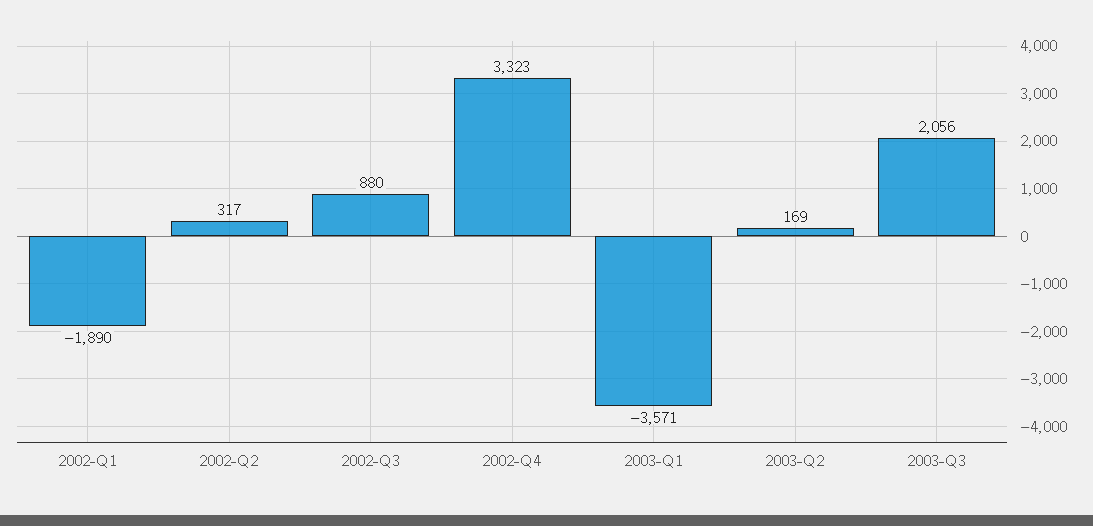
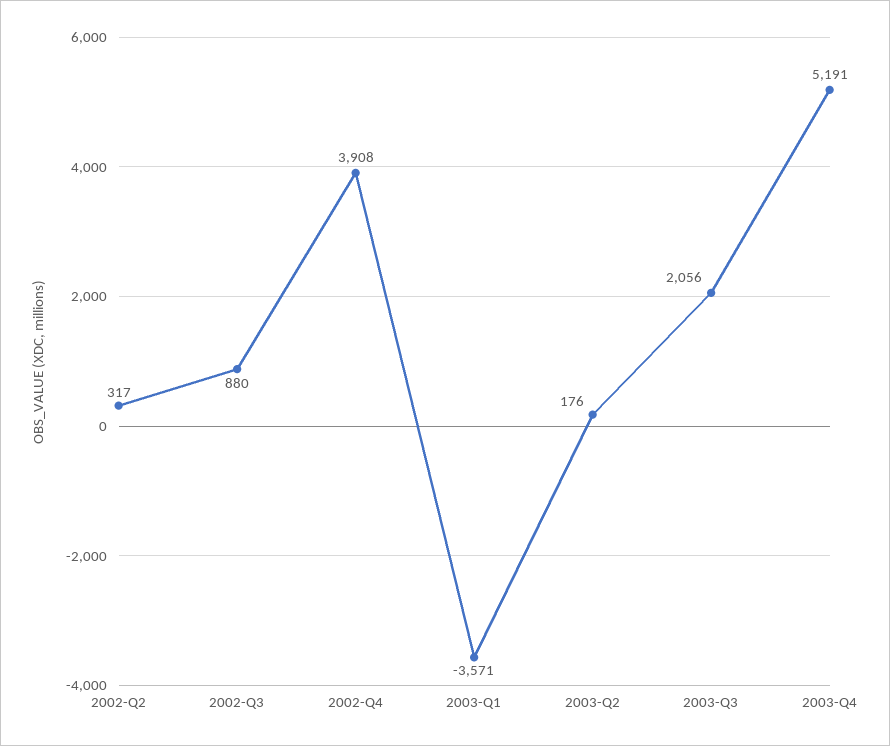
2002-Q1: -1890 -> none
2002-Q4: 3323 -> 3908
2003-Q2: 169 -> 176
2003-Q4: none -> 5191

